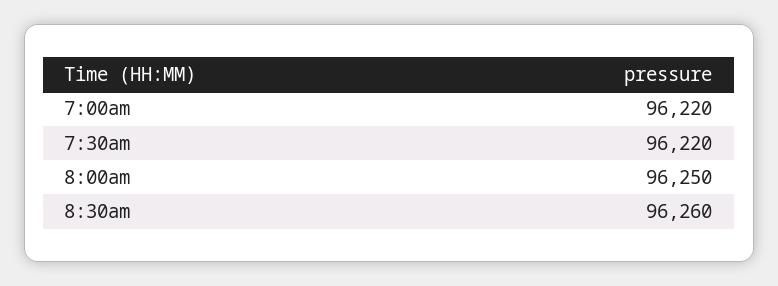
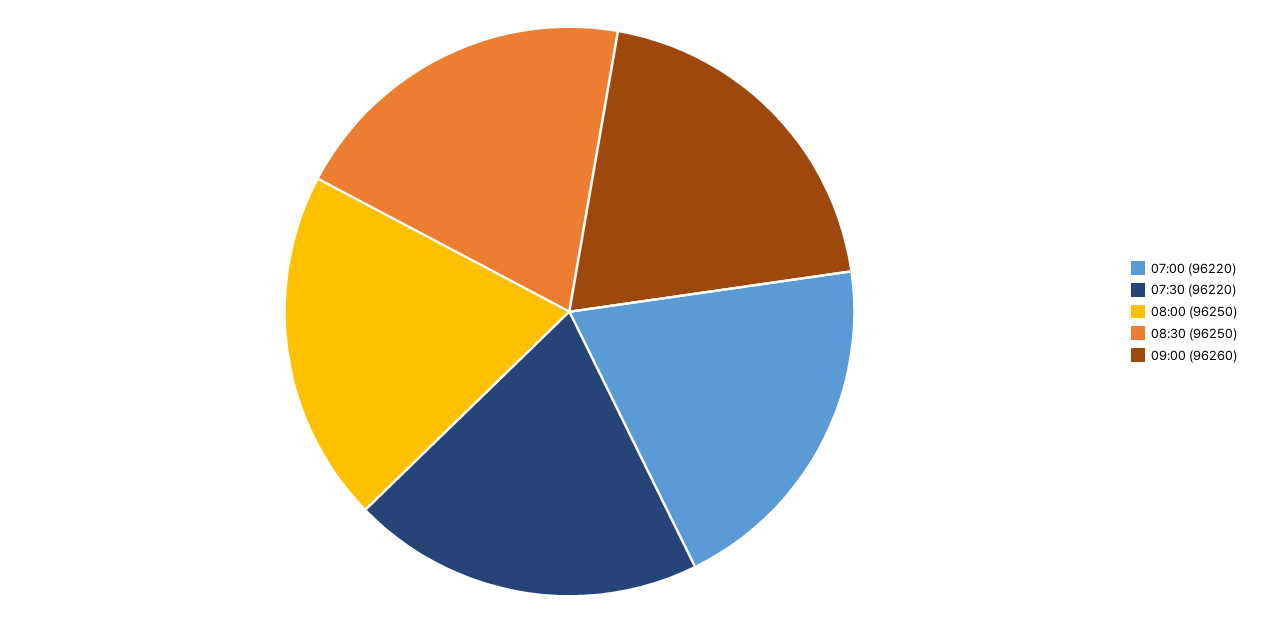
8:30am: 96260 -> 96250
09:00: none -> 96260

